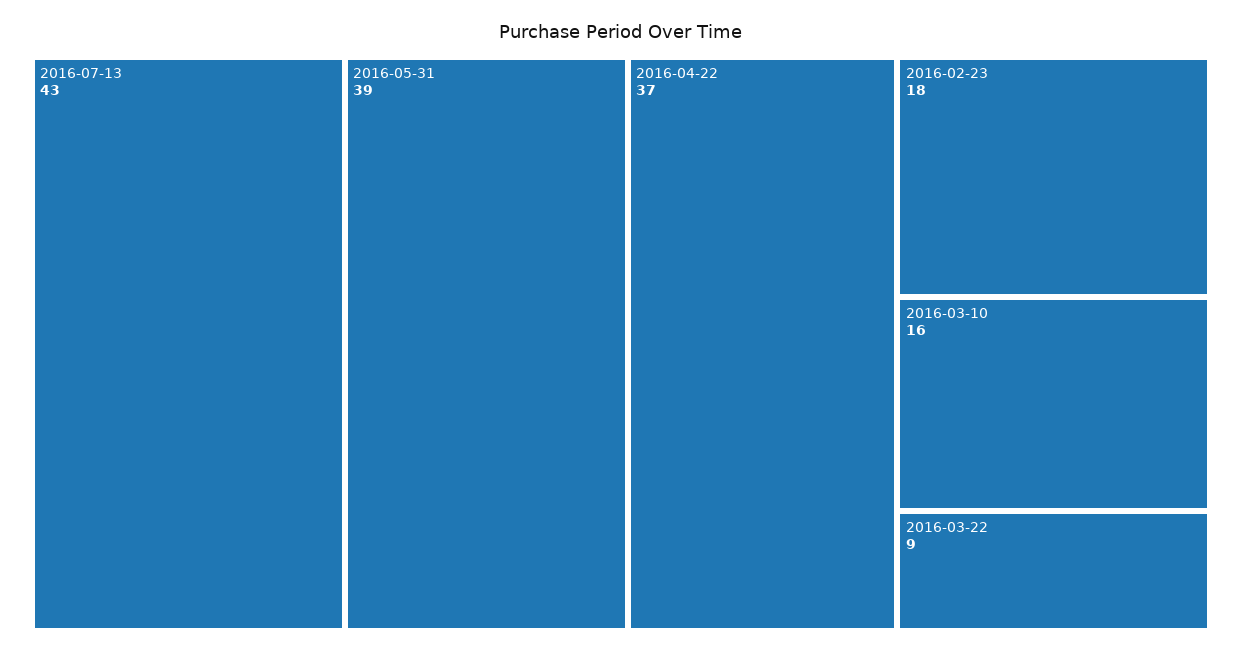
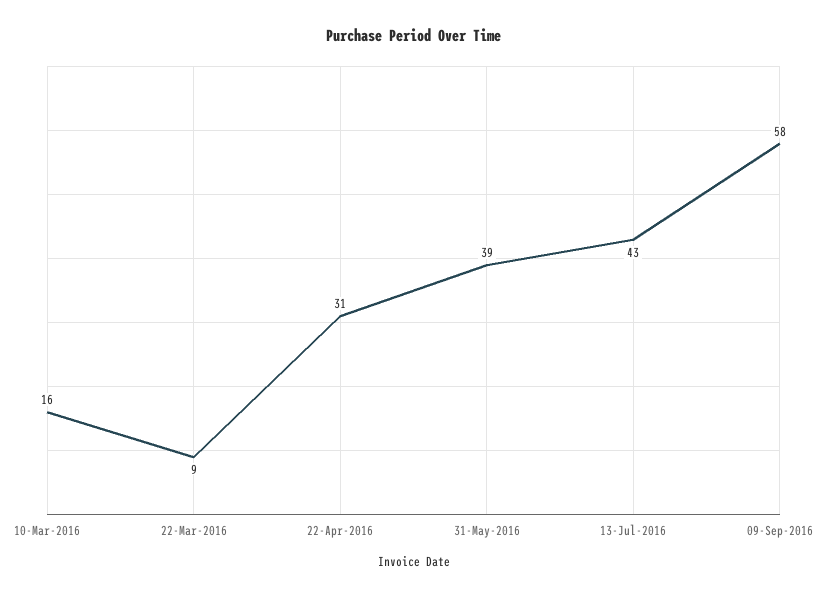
2016-04-22: 37 -> 31
2016-02-23: 18 -> none
09-Sep-2016: none -> 58

